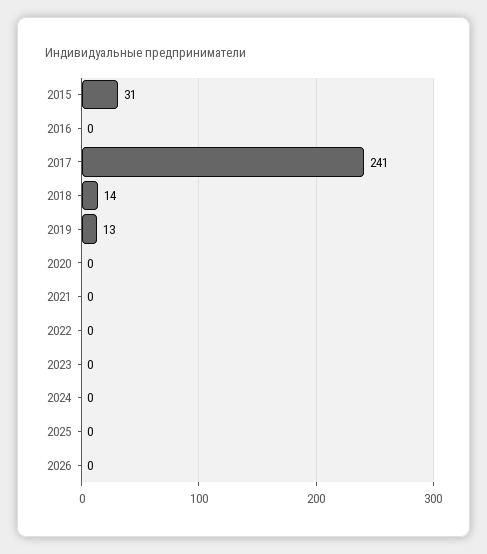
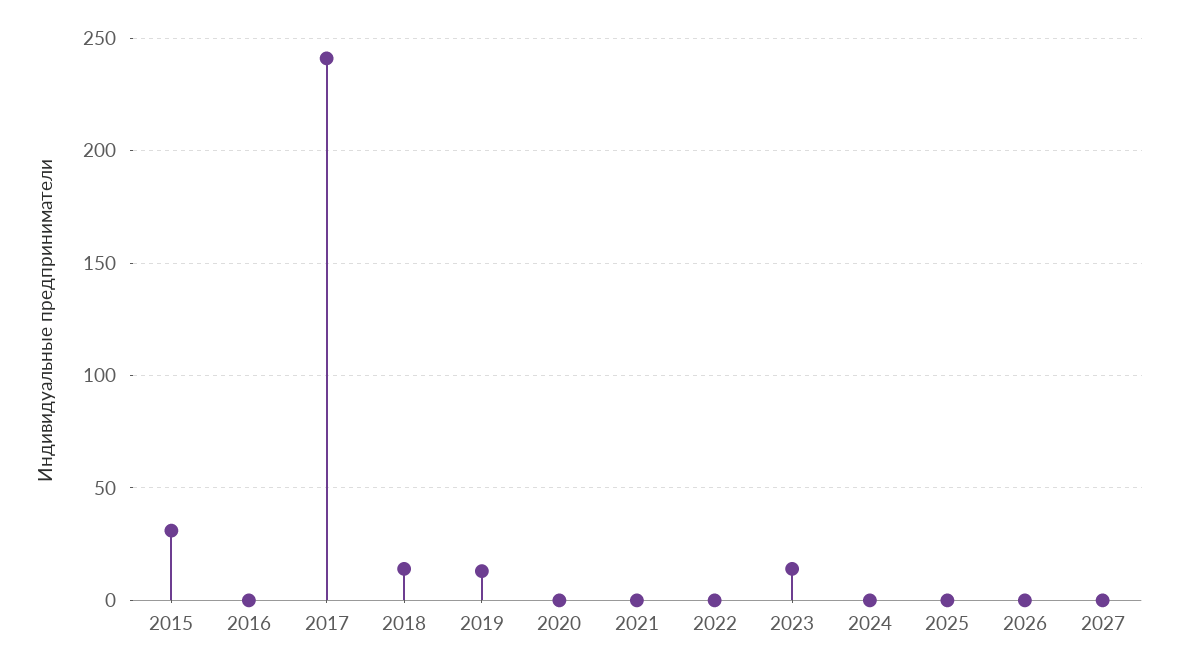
2023: 0 -> 15
2027: none -> 0

